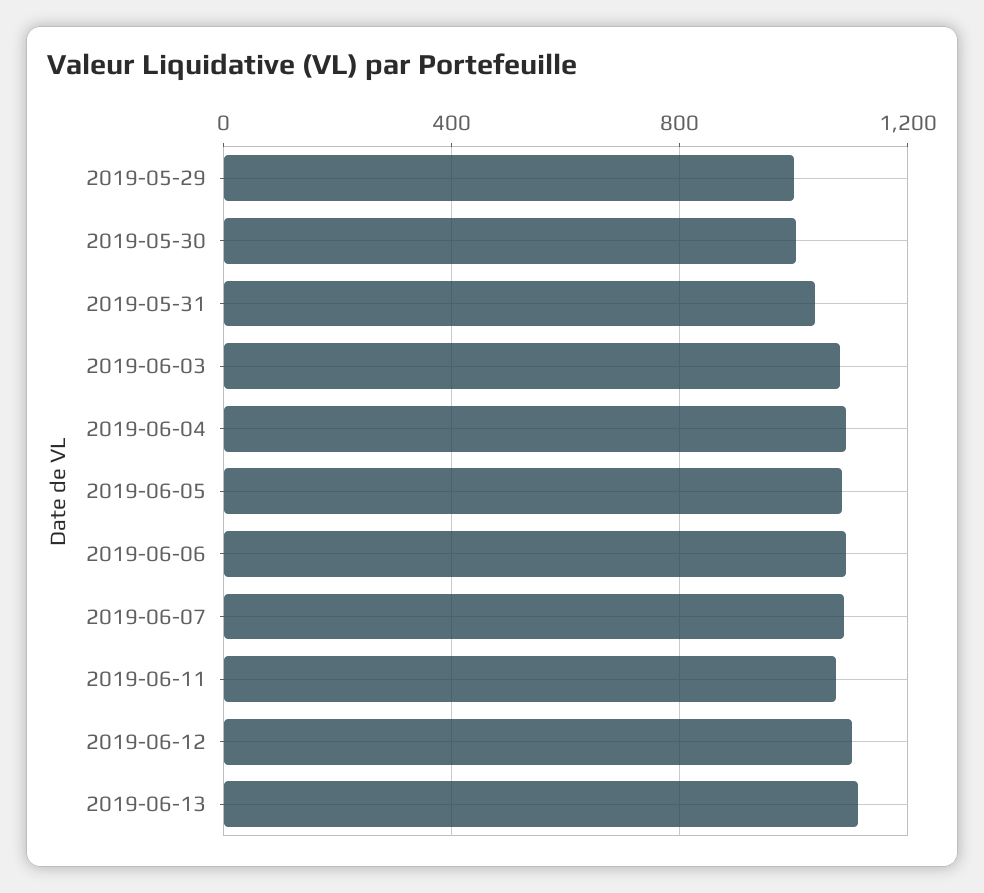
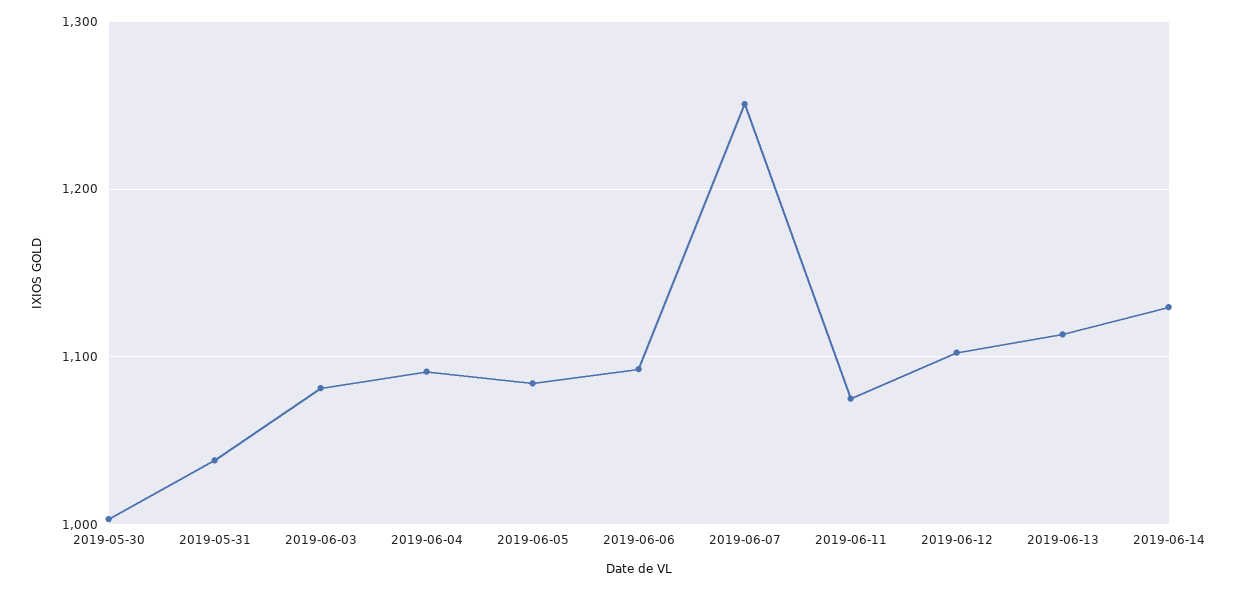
2019-05-29: 1000 -> none
2019-06-07: 1100 -> 1250
2019-06-14: none -> 1130

